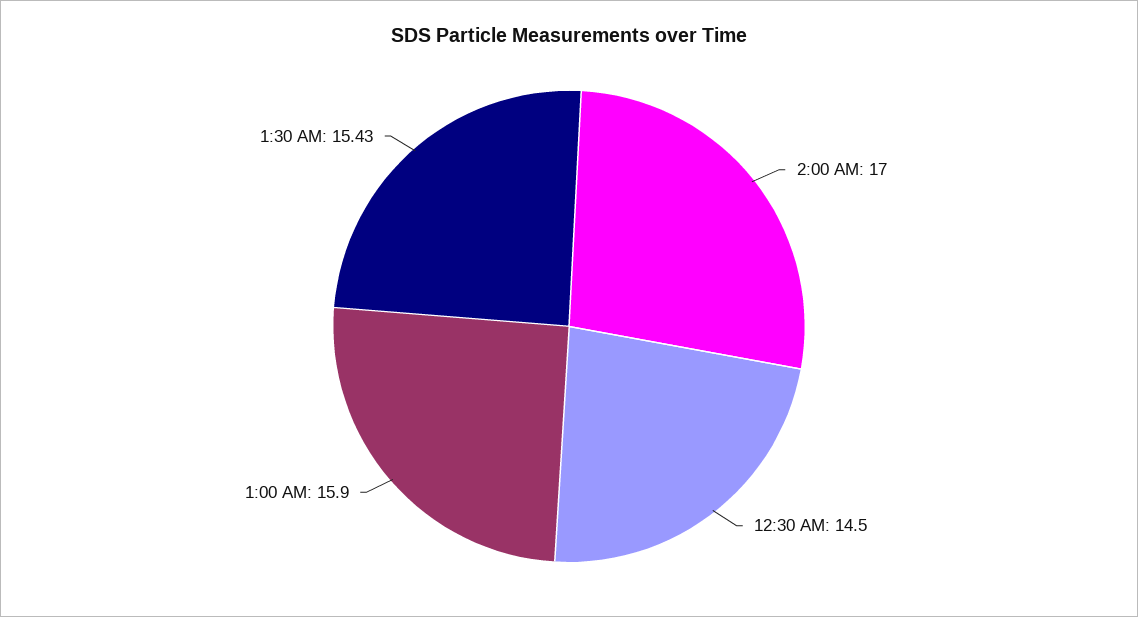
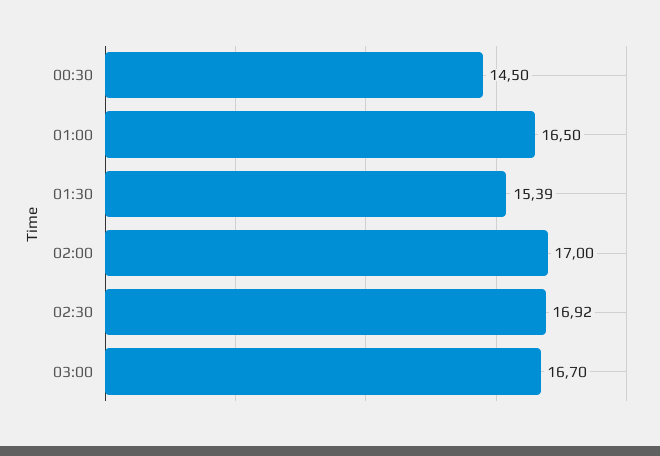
1:00 AM: 15.9 -> 16.5
1:30 AM: 15.43 -> 15.39
02:30: none -> 16.92
03:00: none -> 16.7

